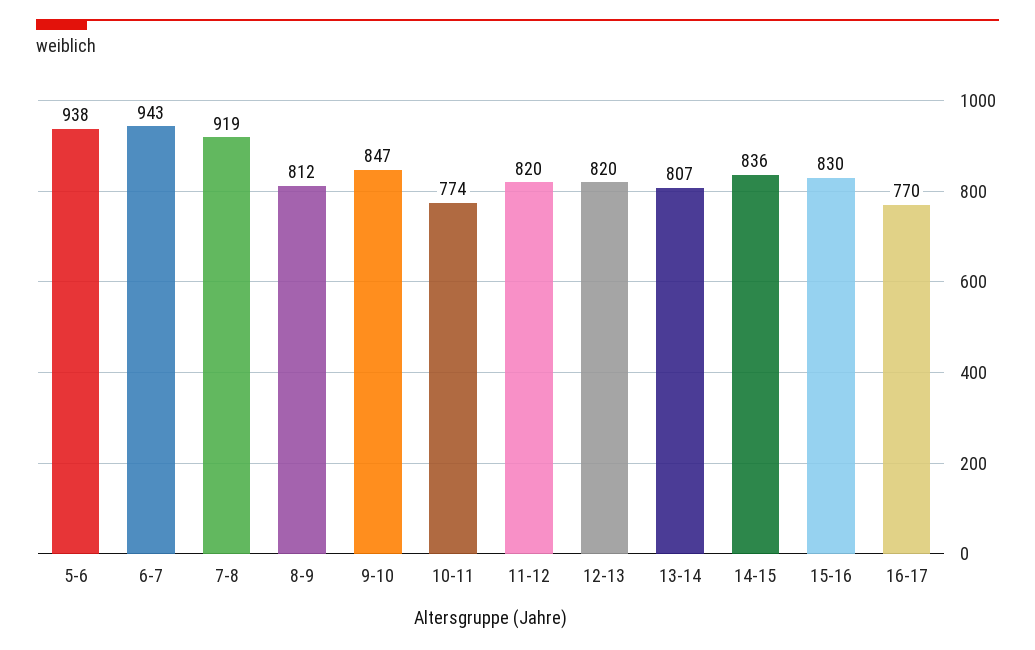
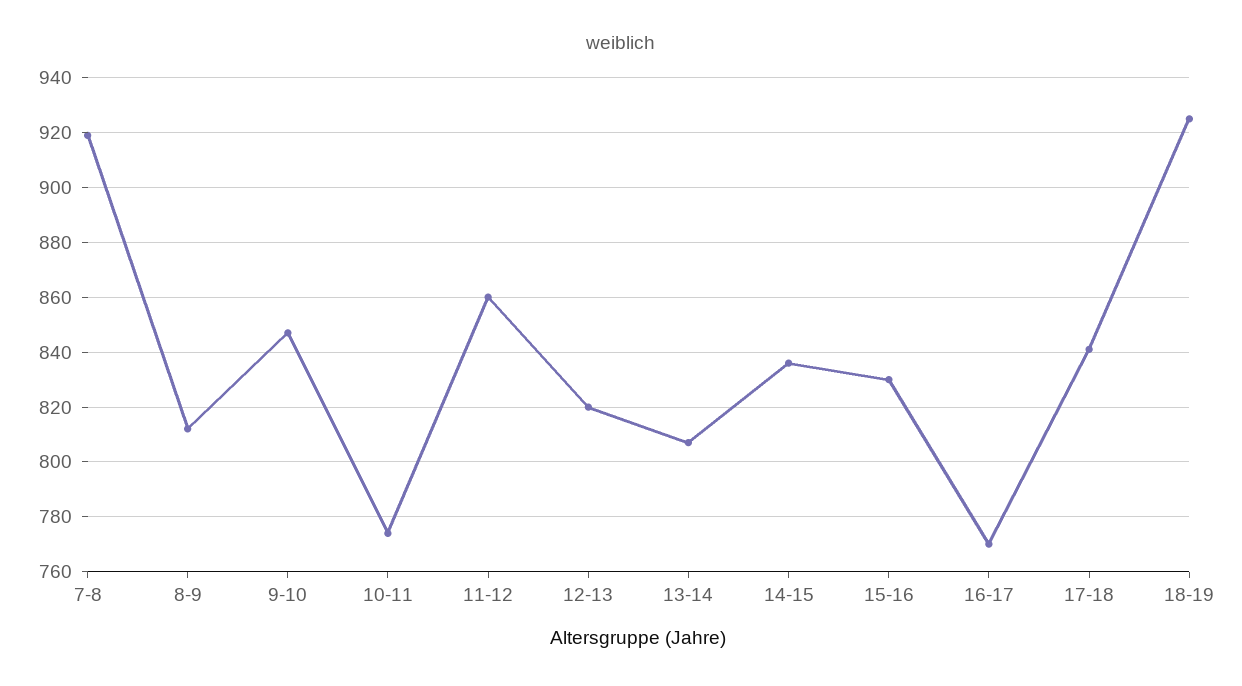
5-6: 938 -> none
6-7: 943 -> none
11-12: 820 -> 860
17-18: none -> 840
18-19: none -> 925

